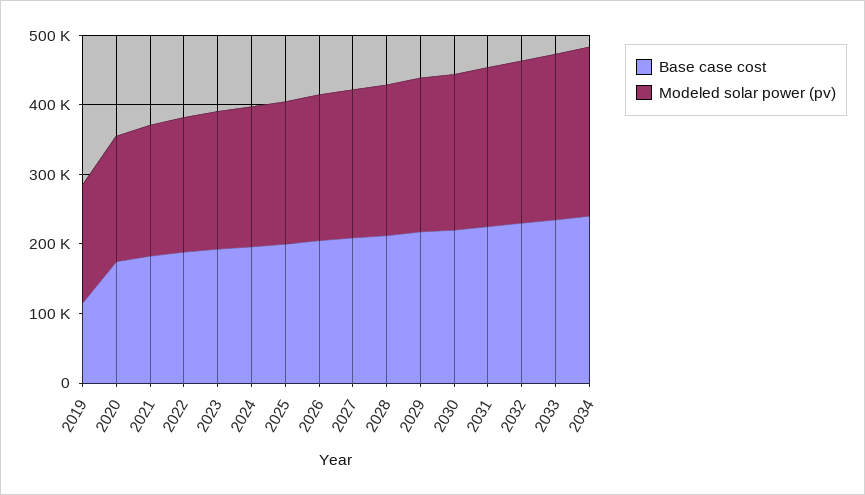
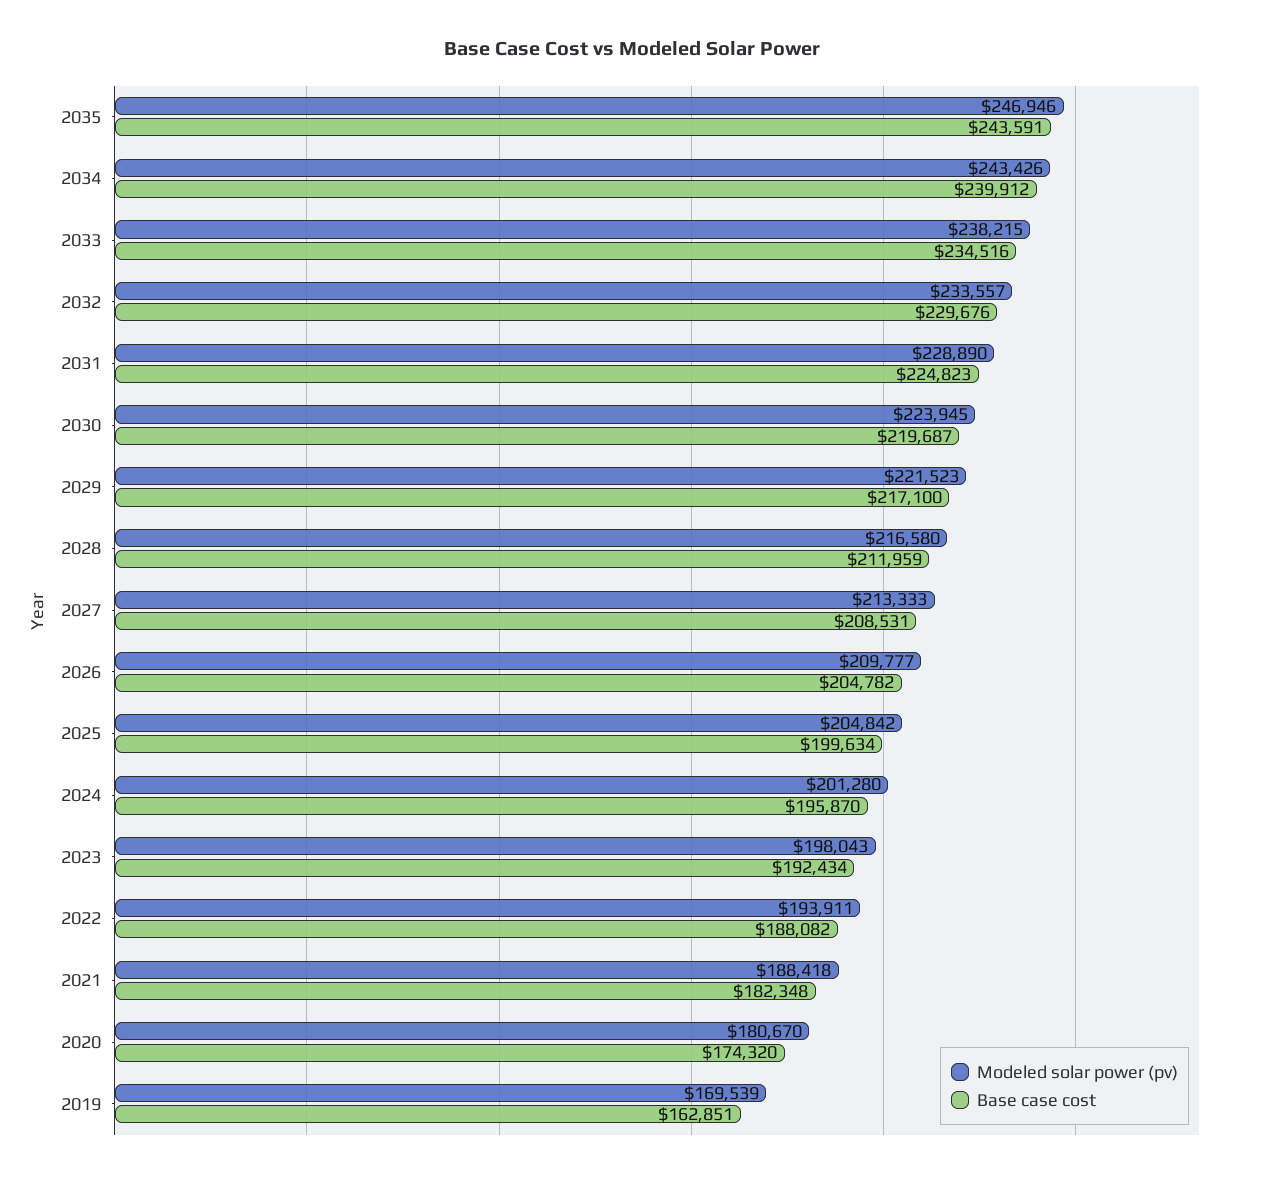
Base case cost, 2019: 120000 -> 162851
Modeled solar power (pv), 2035: none -> 246946
Base case cost, 2035: none -> 243591

